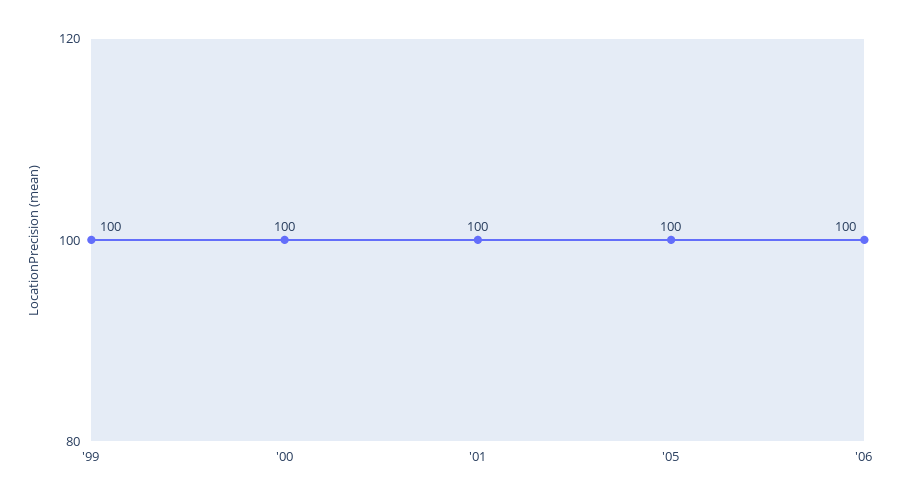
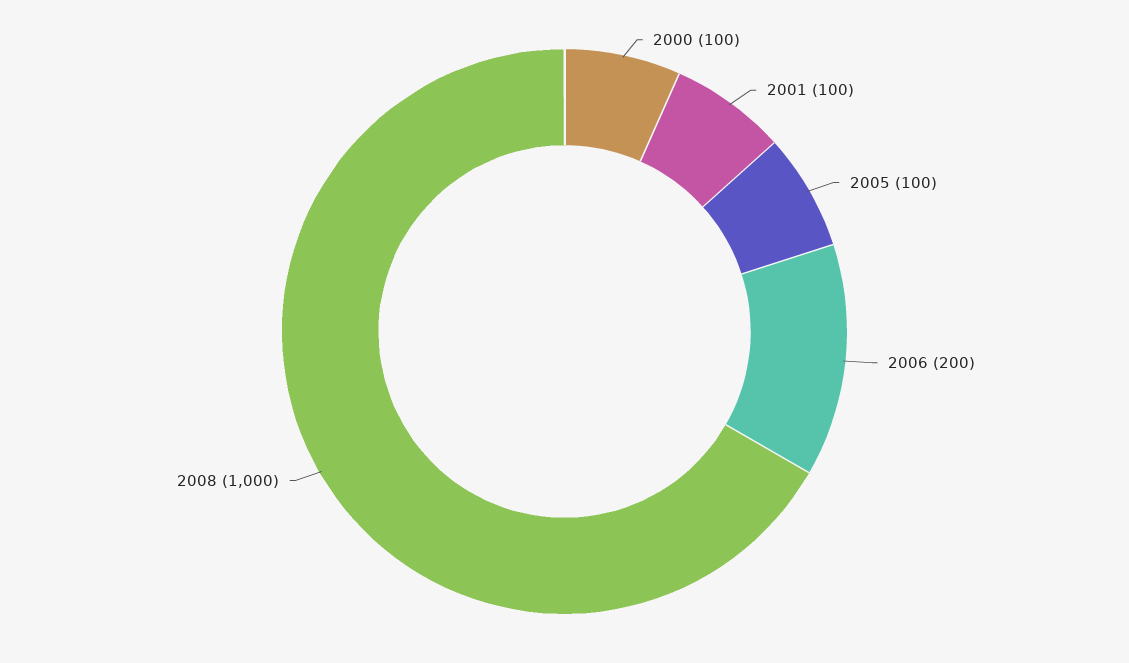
'99: 100 -> none
'06: 100 -> 200
2008: none -> 1000

